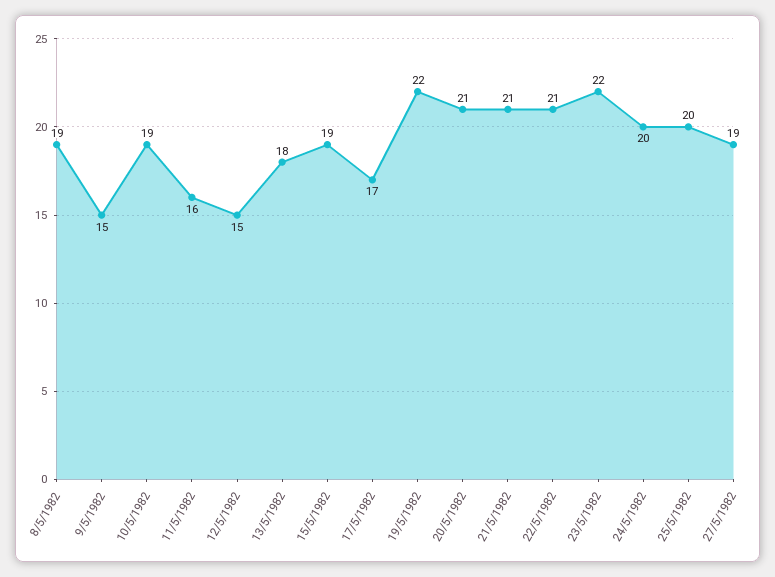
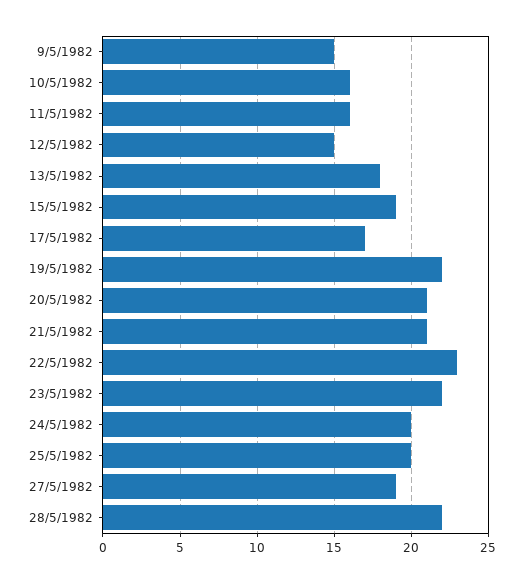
8/5/1982: 19 -> none
10/5/1982: 19 -> 16
22/5/1982: 21 -> 23
28/5/1982: none -> 22

